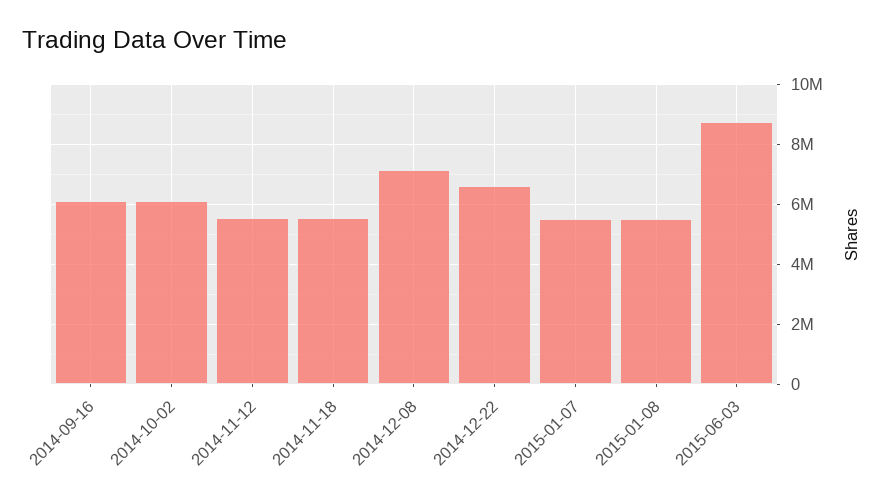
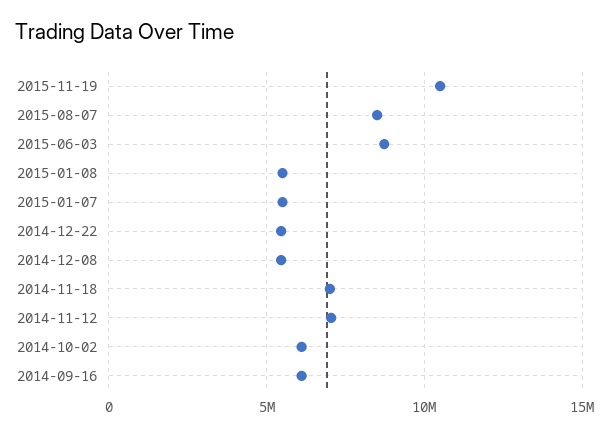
2014-11-12: 5600000 -> 7000000
2014-11-18: 5600000 -> 7000000
2014-12-08: 7200000 -> 5500000
2014-12-22: 6600000 -> 5500000
2015-11-19: none -> 10500000
2015-08-07: none -> 8500000

